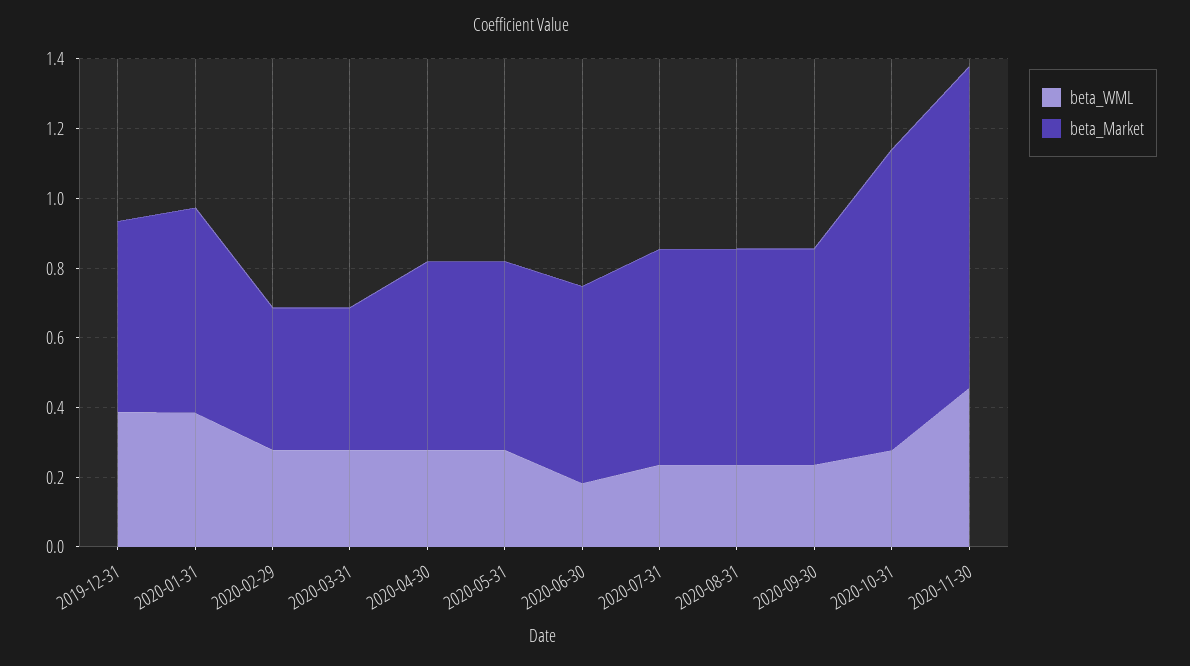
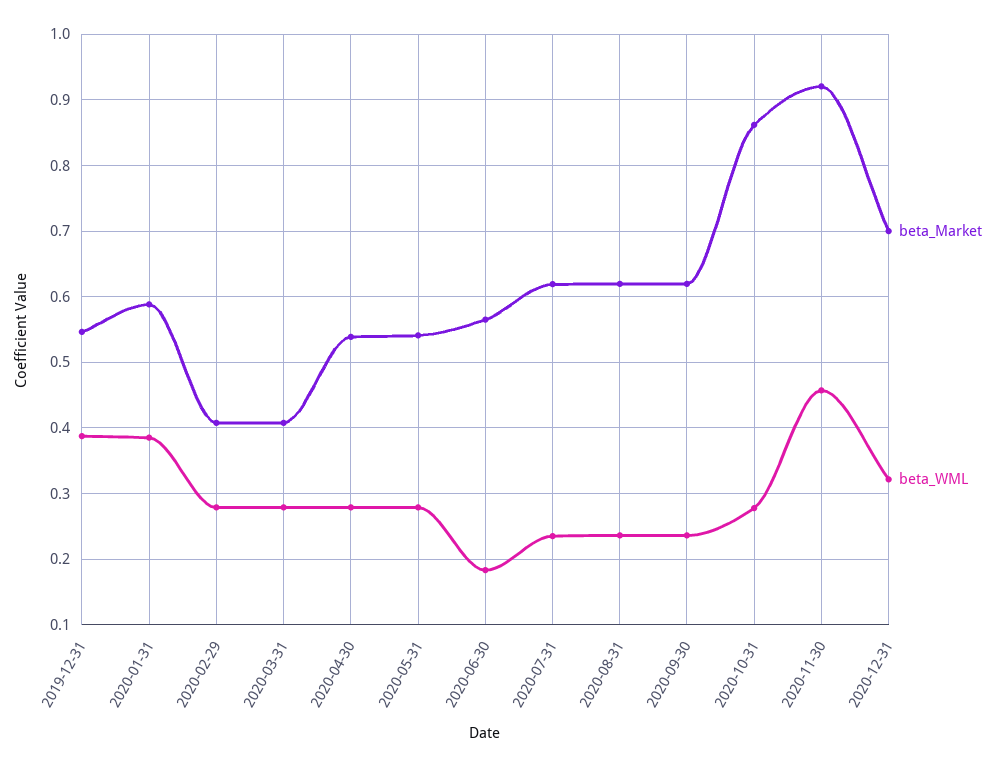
beta_Market, 2020-12-31: none -> 0.7
beta_WML, 2020-12-31: none -> 0.32

